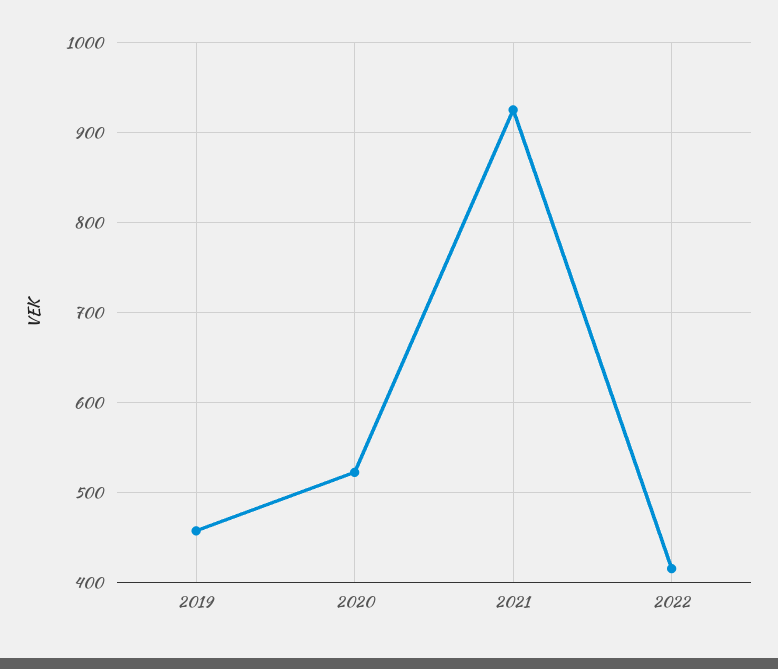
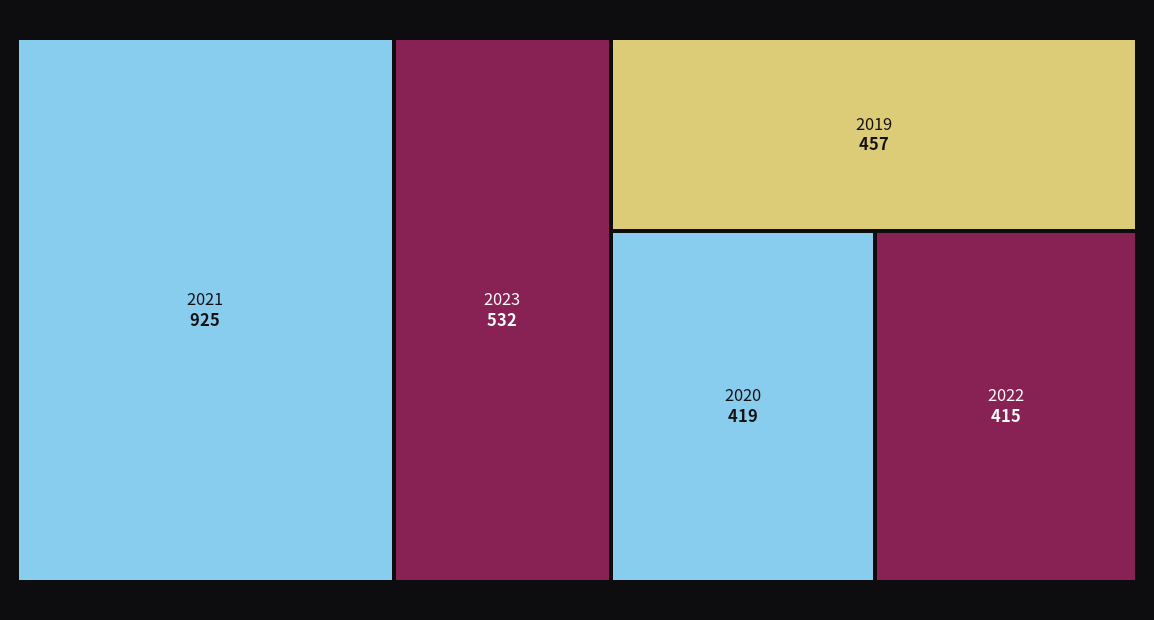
2020: 520 -> 419
2023: none -> 532

